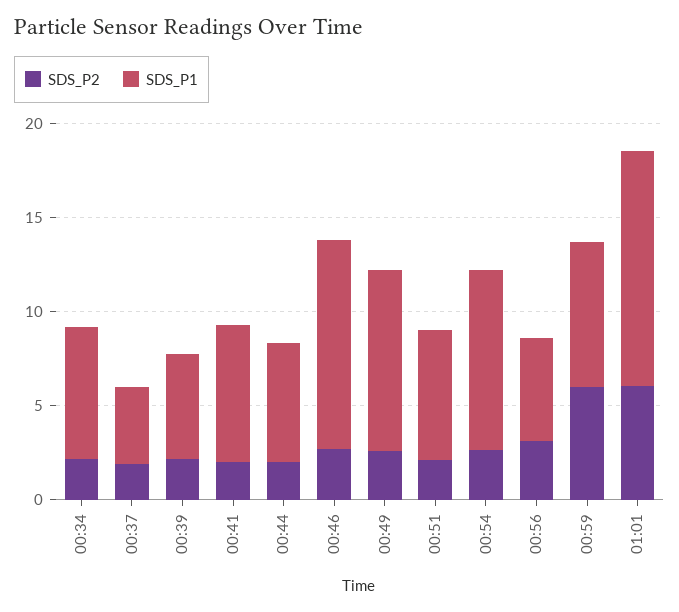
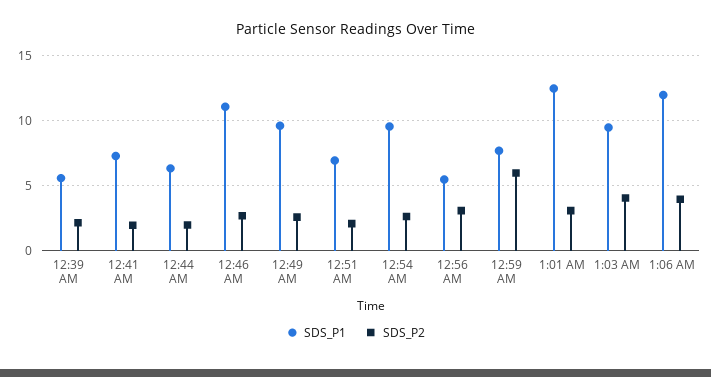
SDS_P2, 00:34: 2 -> none
SDS_P1, 00:34: 7 -> none
SDS_P2, 00:37: 2 -> none
SDS_P1, 00:37: 4 -> none
SDS_P2, 01:01: 6 -> 3
SDS_P1, 1:03 AM: none -> 9.5
SDS_P2, 1:03 AM: none -> 4
SDS_P1, 1:06 AM: none -> 12
SDS_P2, 1:06 AM: none -> 4

